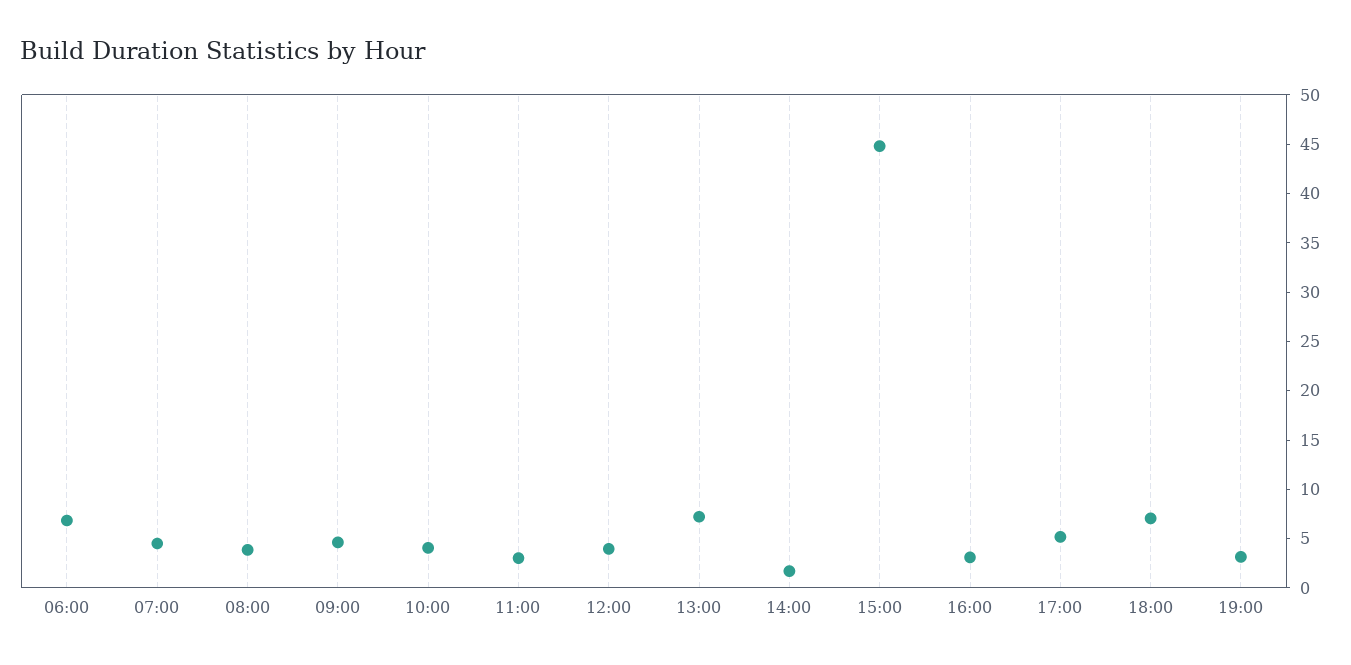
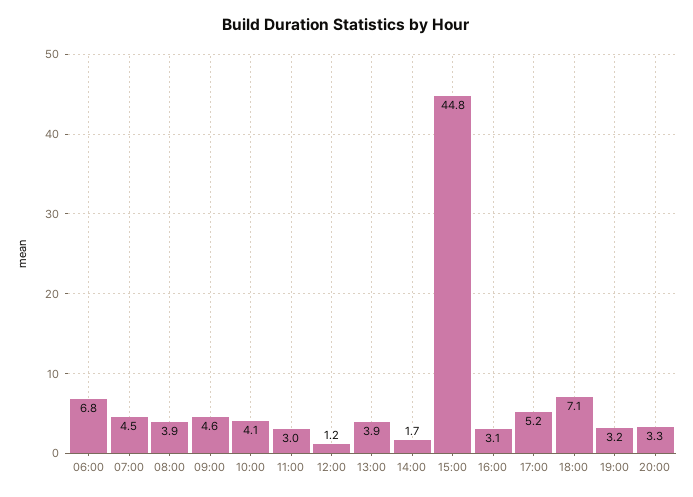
12:00: 4 -> 1.2
13:00: 7 -> 3.9
20:00: none -> 3.3

